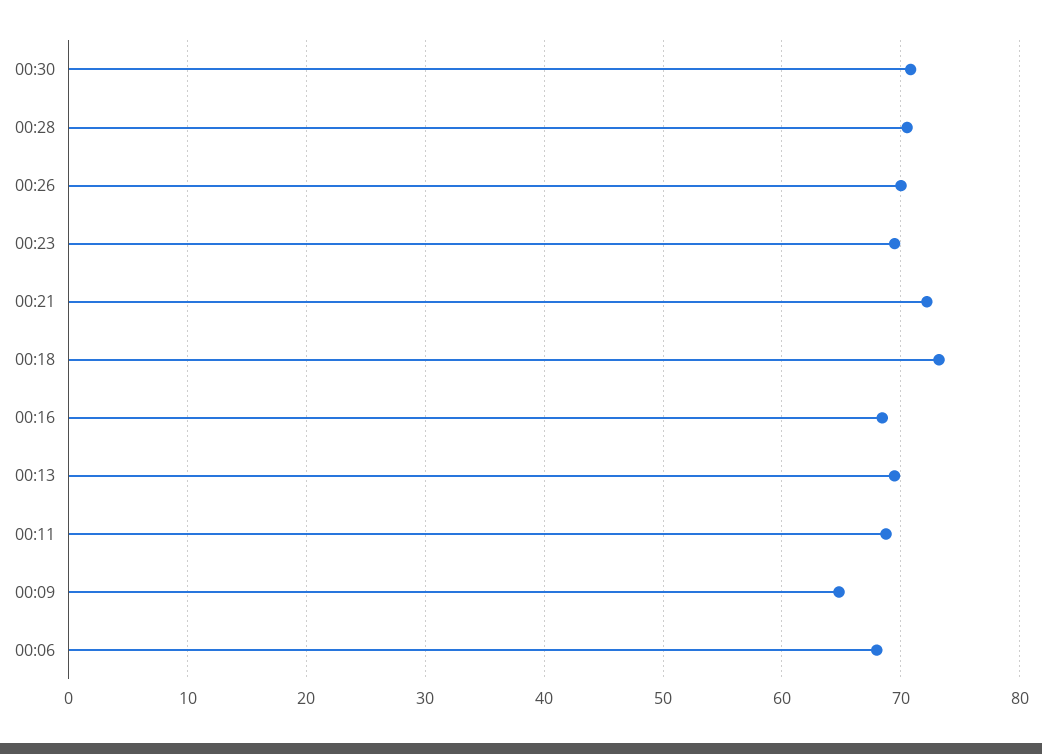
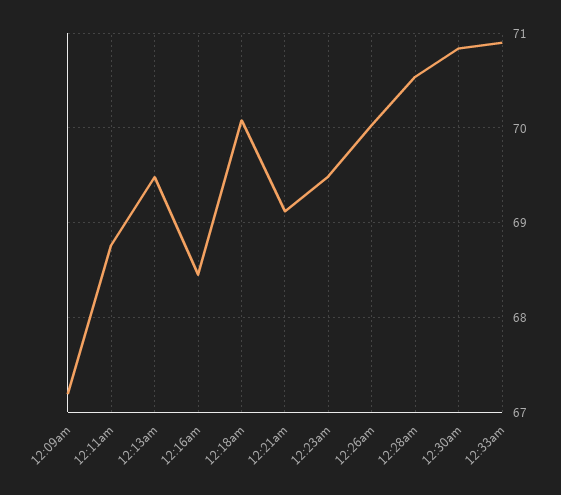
00:21: 72 -> 69.1
00:18: 73 -> 70.1
00:09: 65 -> 67.2
00:06: 68 -> none
12:33am: none -> 70.9

